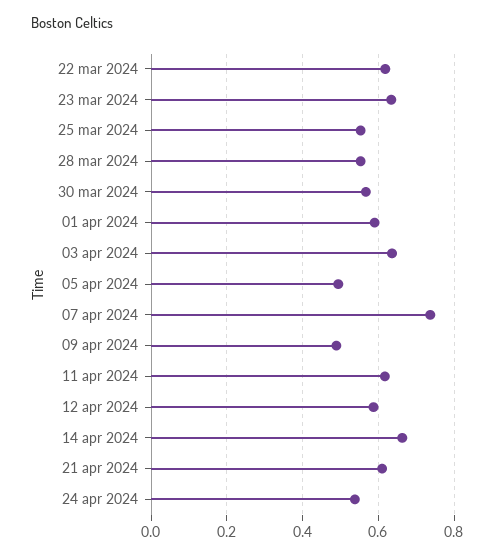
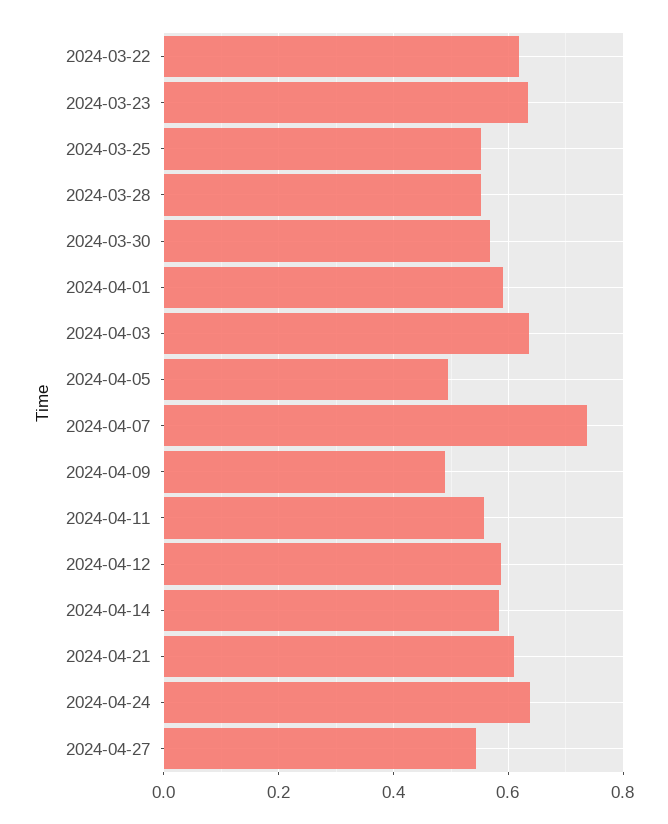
11 apr 2024: 0.62 -> 0.56
14 apr 2024: 0.66 -> 0.58
24 apr 2024: 0.54 -> 0.64
2024-04-27: none -> 0.54

